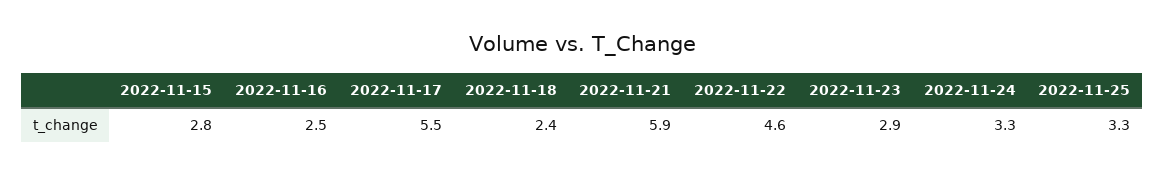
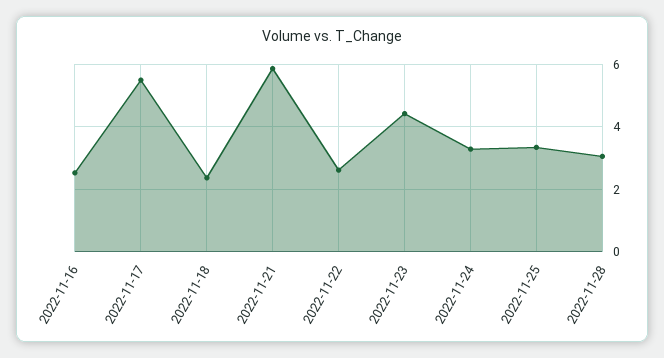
2022-11-15: 2.8 -> none
2022-11-22: 4.6 -> 2.6
2022-11-23: 2.9 -> 4.4
2022-11-28: none -> 3

